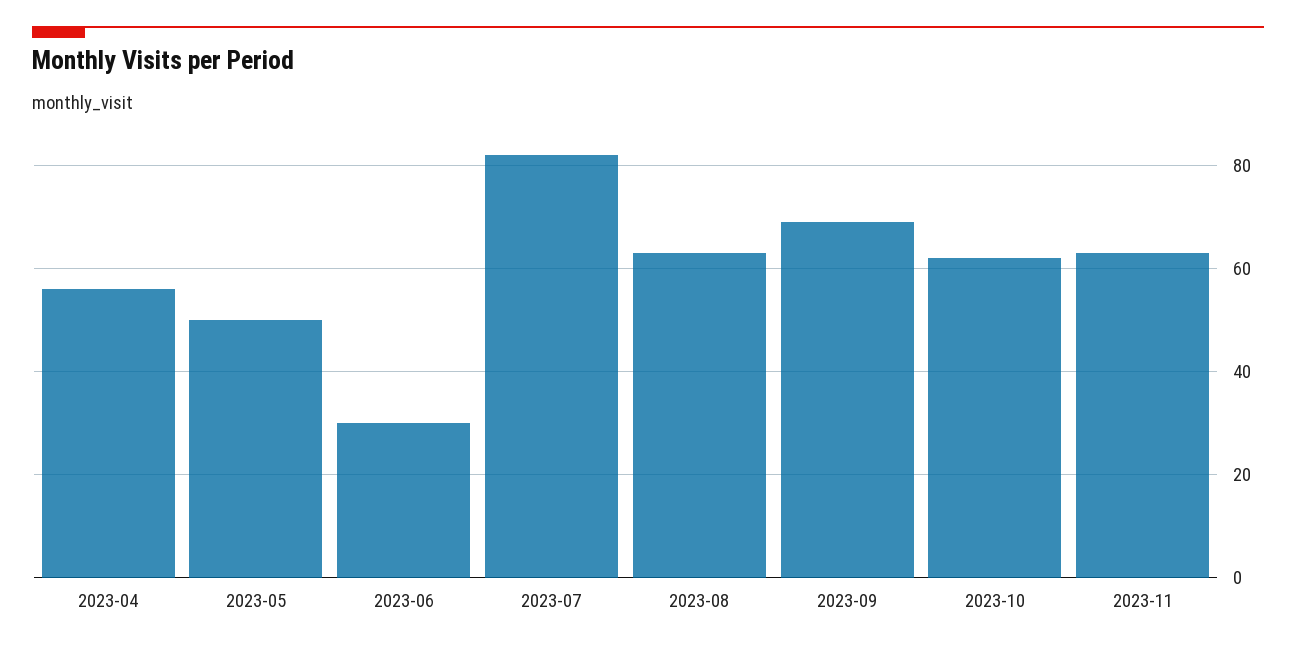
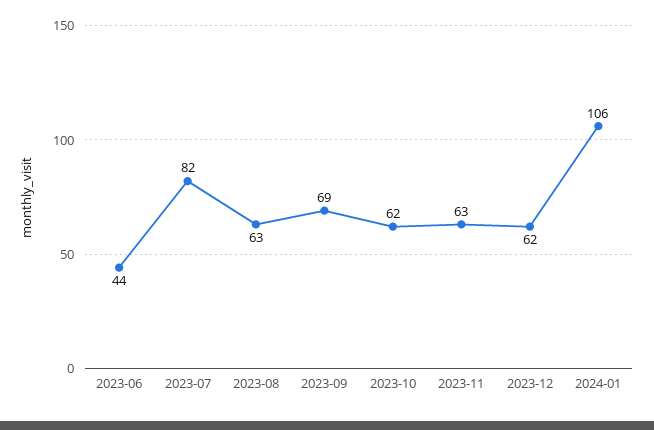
2023-04: 55 -> none
2023-05: 50 -> none
2023-06: 30 -> 44
2023-12: none -> 62
2024-01: none -> 106

